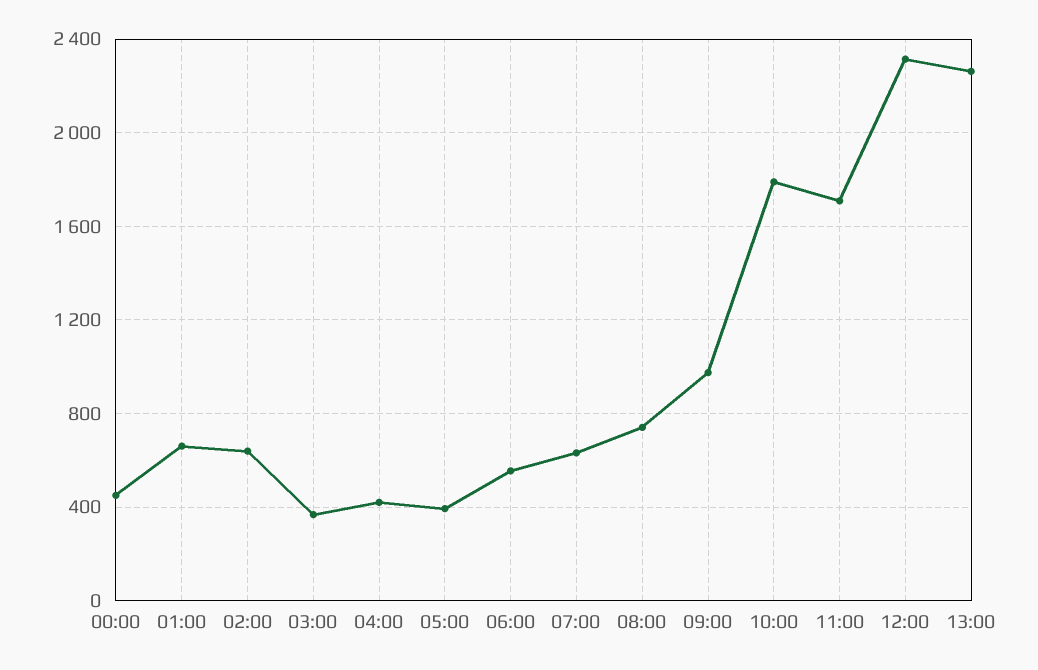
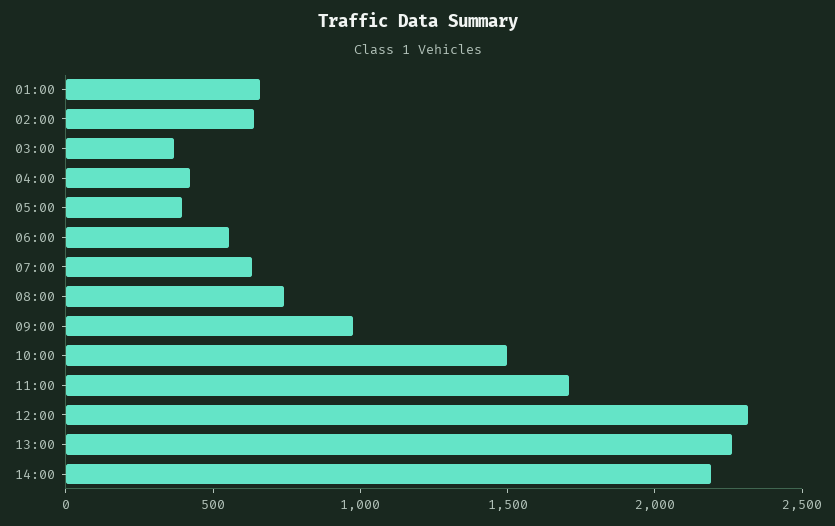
00:00: 450 -> none
10:00: 1800 -> 1500
14:00: none -> 2200

